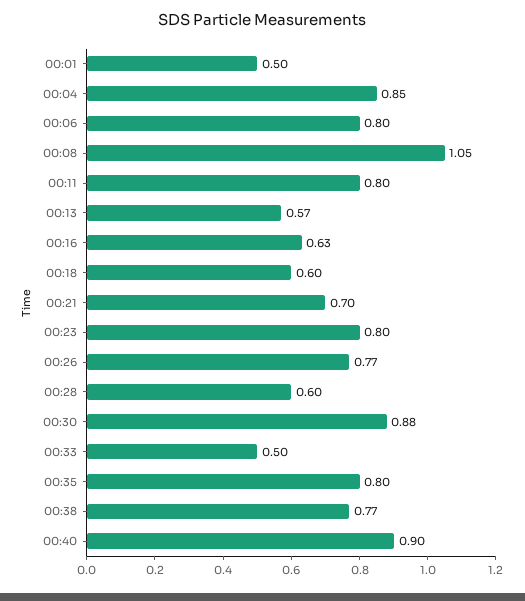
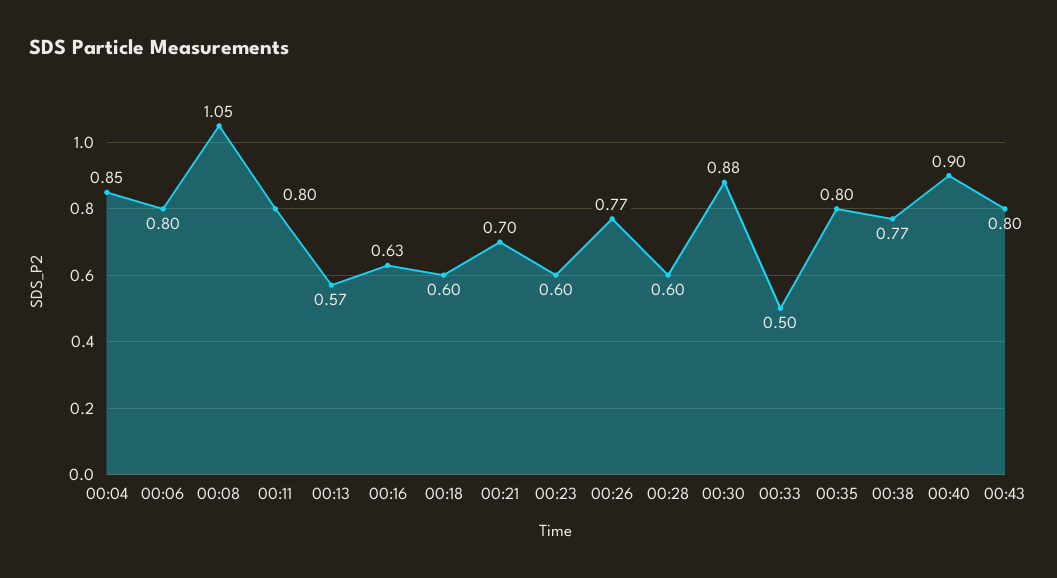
00:01: 0.5 -> none
00:23: 0.8 -> 0.6
00:43: none -> 0.8

